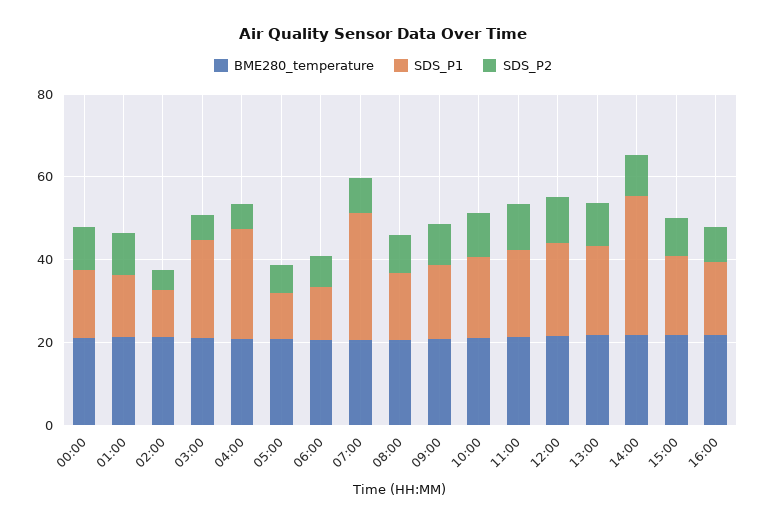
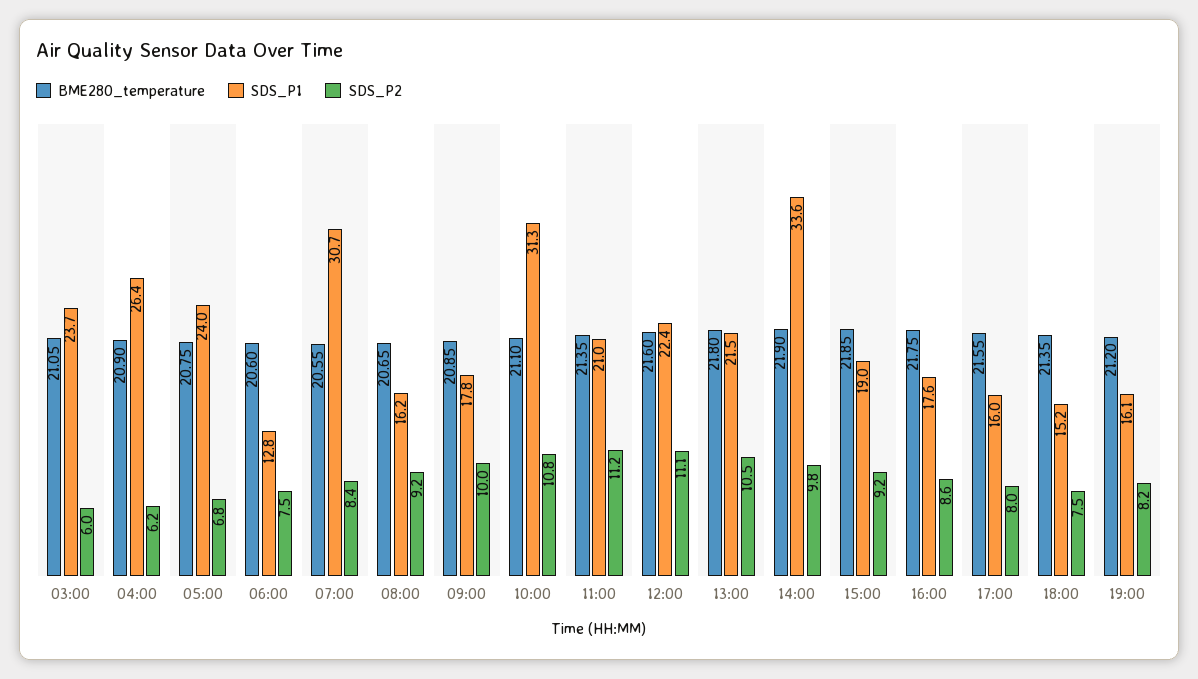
BME280_temperature, 00:00: 20 -> none
SDS_P1, 00:00: 15 -> none
SDS_P2, 00:00: 10 -> none
BME280_temperature, 01:00: 20 -> none
SDS_P1, 01:00: 15 -> none
SDS_P2, 01:00: 10 -> none
BME280_temperature, 02:00: 20 -> none
SDS_P1, 02:00: 10 -> none
SDS_P2, 02:00: 5 -> none
SDS_P1, 05:00: 10 -> 24
SDS_P1, 10:00: 20 -> 31.3
BME280_temperature, 17:00: none -> 21.55
SDS_P1, 17:00: none -> 16
SDS_P2, 17:00: none -> 8
BME280_temperature, 18:00: none -> 21.35
SDS_P1, 18:00: none -> 15.2
SDS_P2, 18:00: none -> 7.5
BME280_temperature, 19:00: none -> 21.2
SDS_P1, 19:00: none -> 16.1
SDS_P2, 19:00: none -> 8.2

